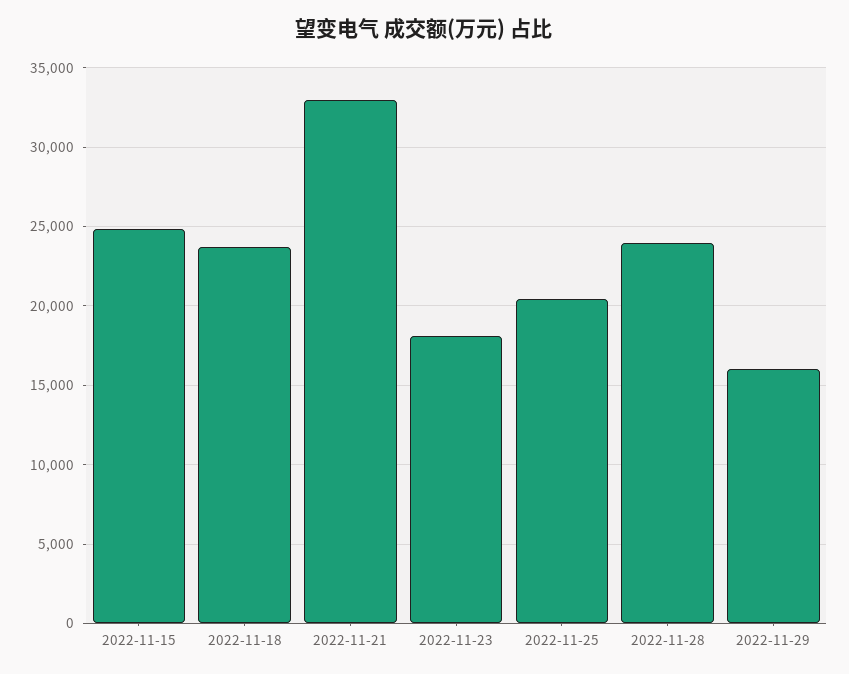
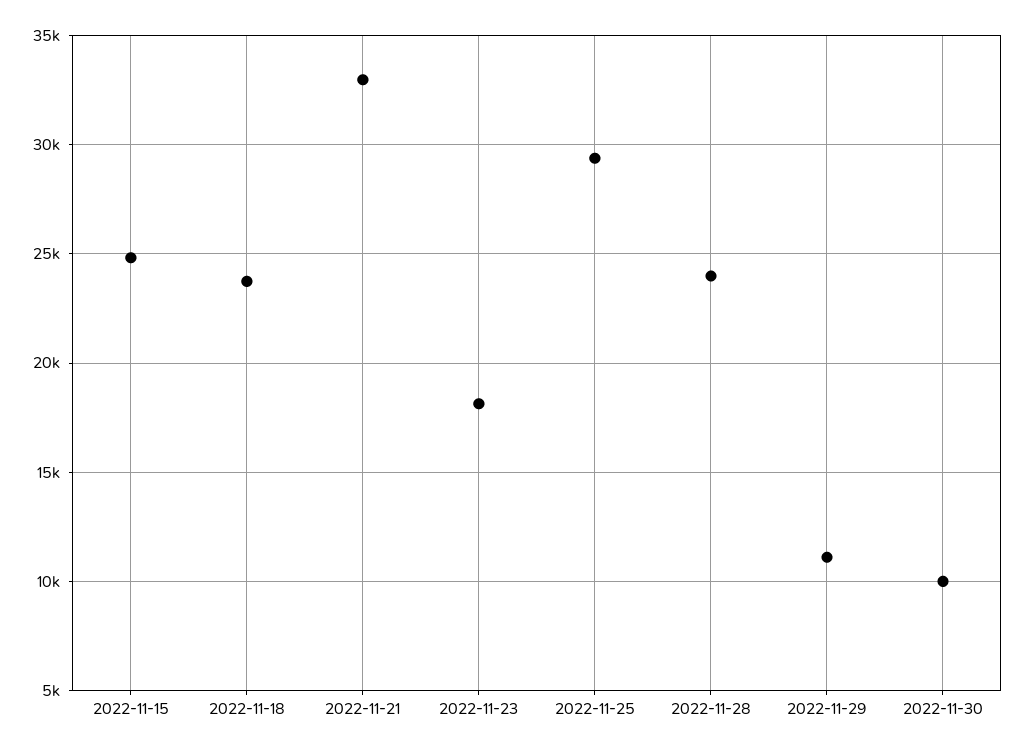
2022-11-25: 20500 -> 29500
2022-11-29: 16000 -> 11000
2022-11-30: none -> 10000

